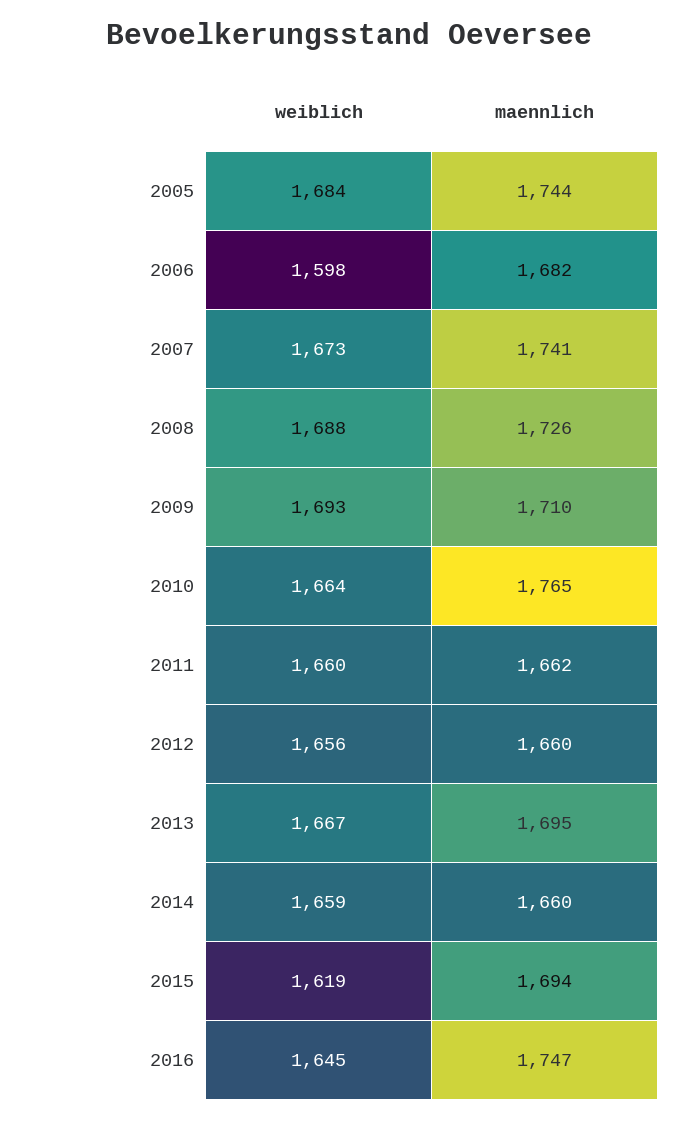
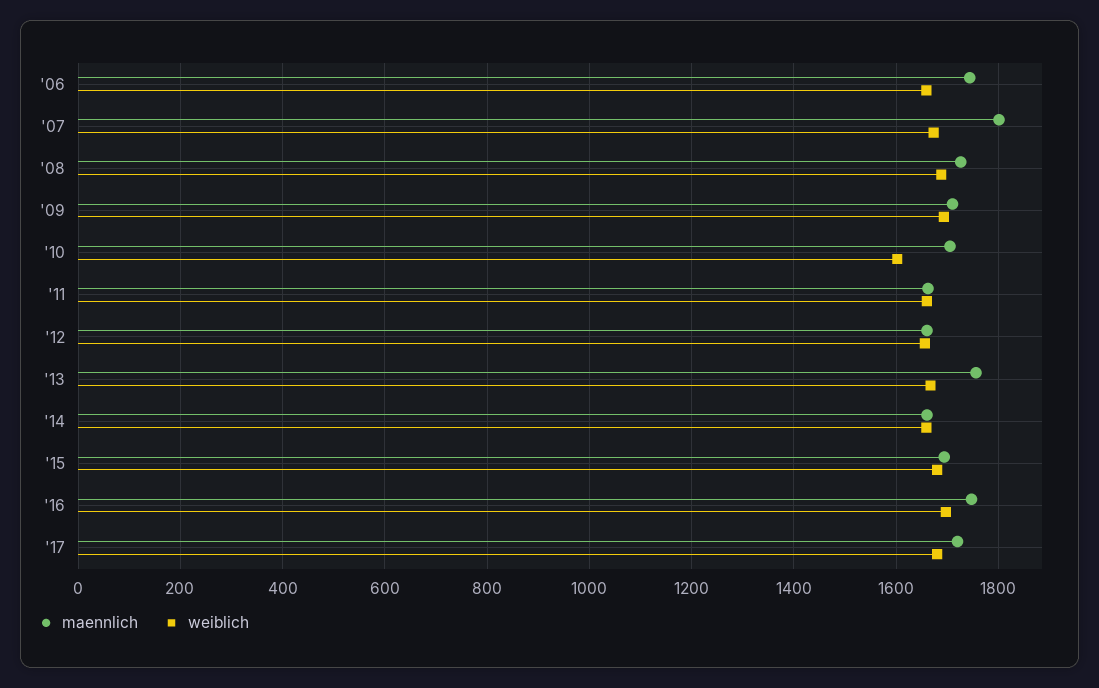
weiblich, 2005: 1684 -> none
maennlich, 2005: 1744 -> none
weiblich, 2006: 1598 -> 1660
maennlich, 2006: 1682 -> 1740
maennlich, 2007: 1741 -> 1800
weiblich, 2010: 1664 -> 1600
maennlich, 2010: 1765 -> 1700
maennlich, 2013: 1695 -> 1760
weiblich, 2015: 1619 -> 1680
weiblich, 2016: 1645 -> 1700
maennlich, '17: none -> 1720
weiblich, '17: none -> 1680

